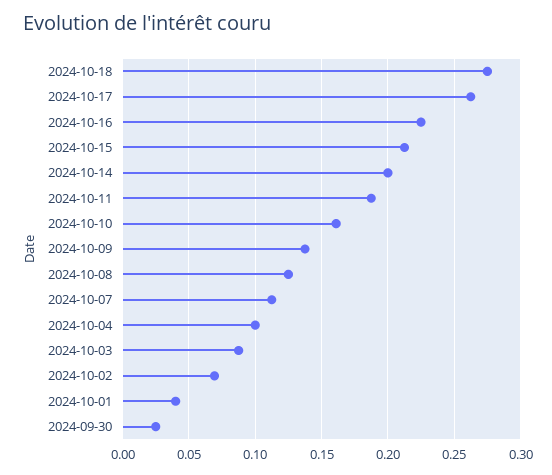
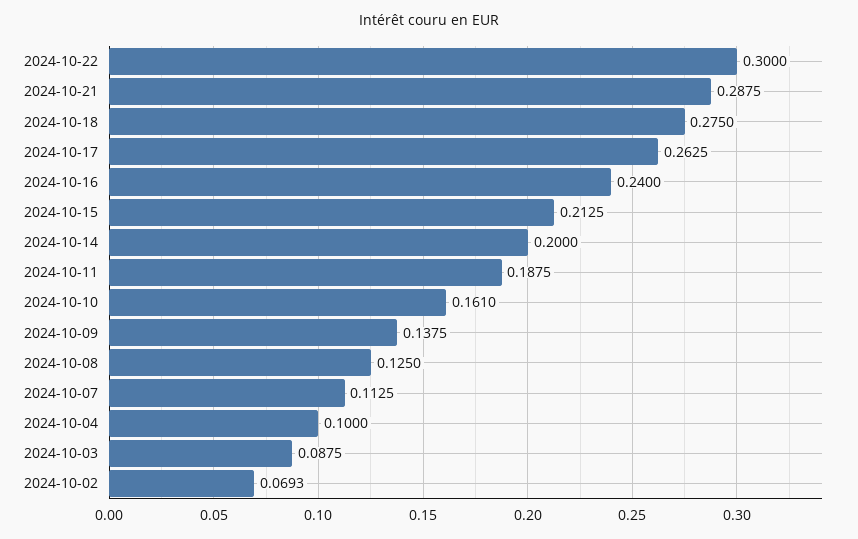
2024-10-16: 0.225 -> 0.24
2024-10-01: 0.04 -> none
2024-09-30: 0.025 -> none
2024-10-22: none -> 0.3
2024-10-21: none -> 0.2875

